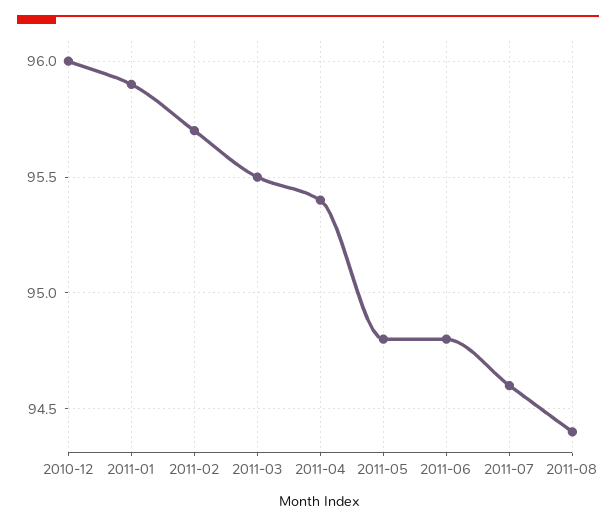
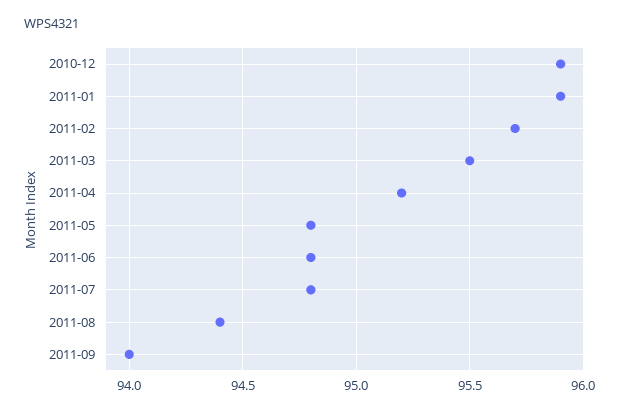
2010-12: 96 -> 95.9
2011-04: 95.4 -> 95.2
2011-07: 94.6 -> 94.8
2011-09: none -> 94

